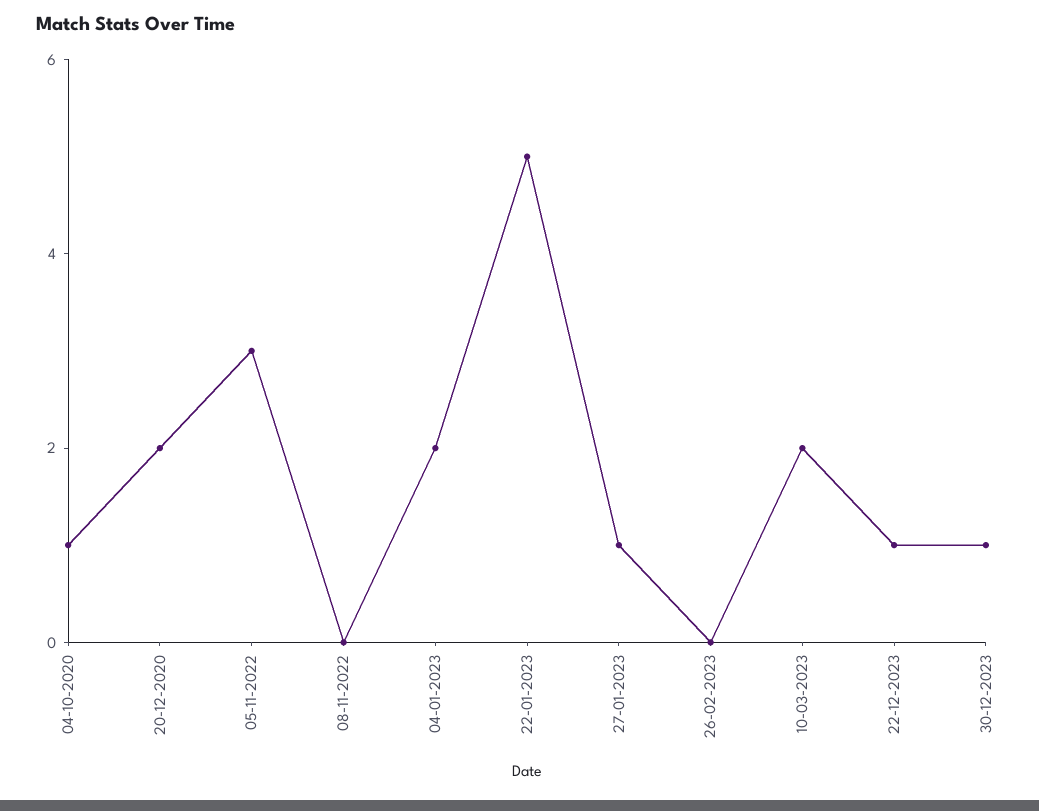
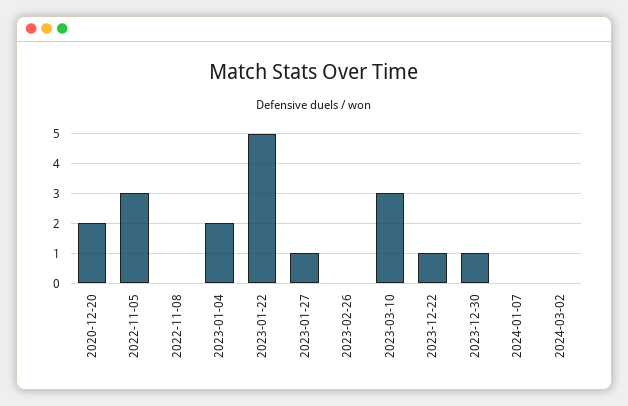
04-10-2020: 1 -> none
10-03-2023: 2 -> 3
2024-01-07: none -> 0
2024-03-02: none -> 0

